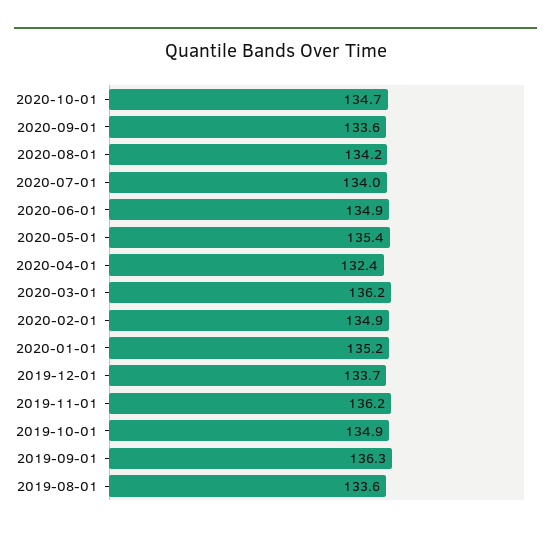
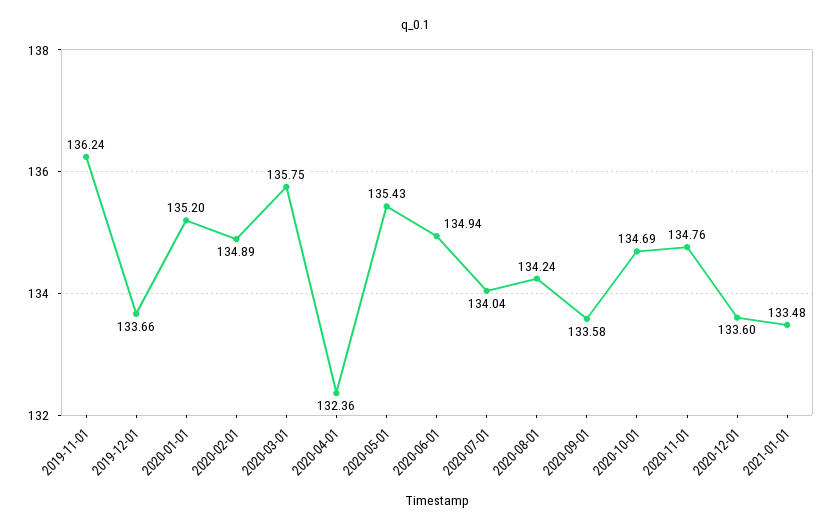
2020-03-01: 136.2 -> 135.75
2019-10-01: 134.9 -> none
2019-09-01: 136.3 -> none
2019-08-01: 133.6 -> none
2020-11-01: none -> 134.76
2020-12-01: none -> 133.6
2021-01-01: none -> 133.48

